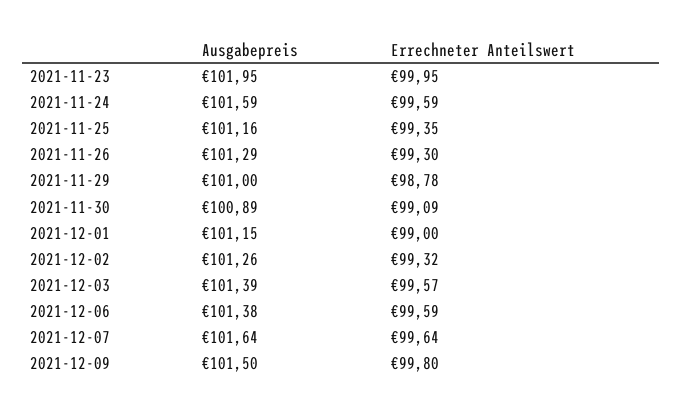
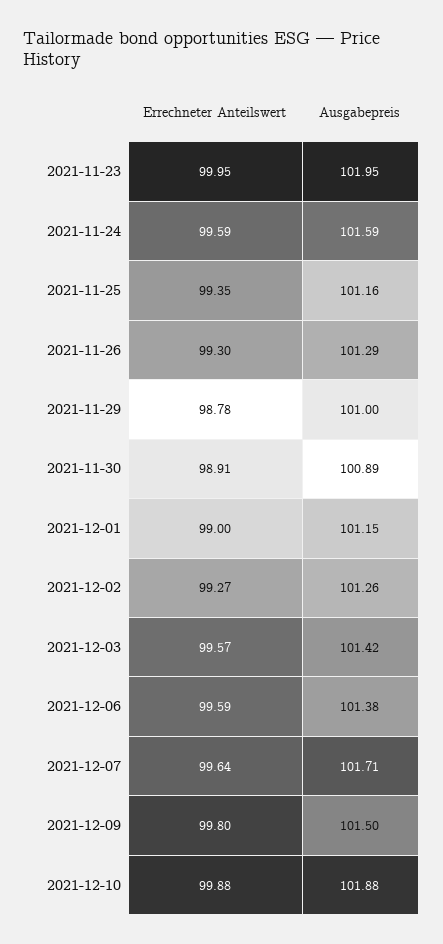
Errechneter Anteilswert, 2021-11-30: 99.09 -> 98.91
Errechneter Anteilswert, 2021-12-02: 99.32 -> 99.27
Ausgabepreis, 2021-12-03: 101.39 -> 101.42
Ausgabepreis, 2021-12-07: 101.64 -> 101.71
Errechneter Anteilswert, 2021-12-10: none -> 99.88
Ausgabepreis, 2021-12-10: none -> 101.88

